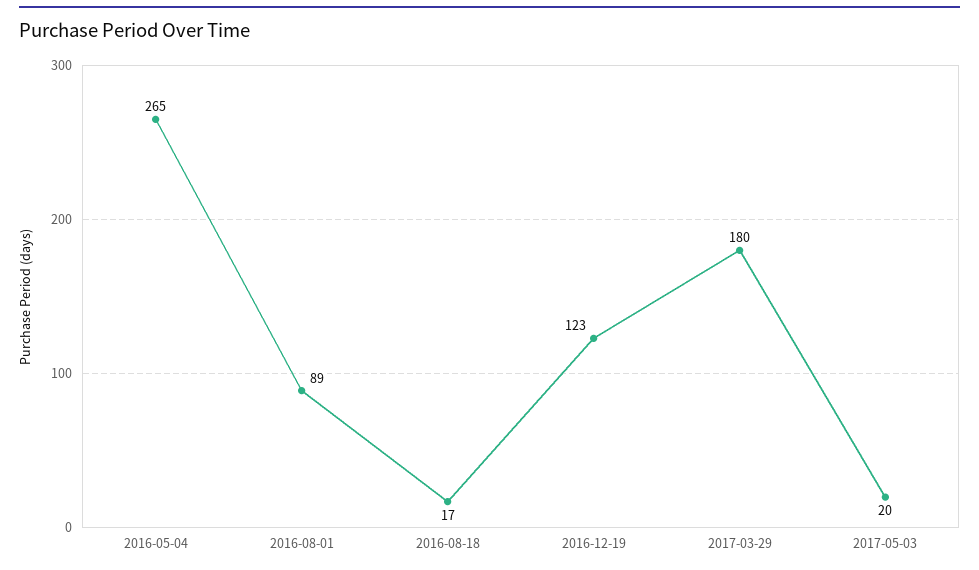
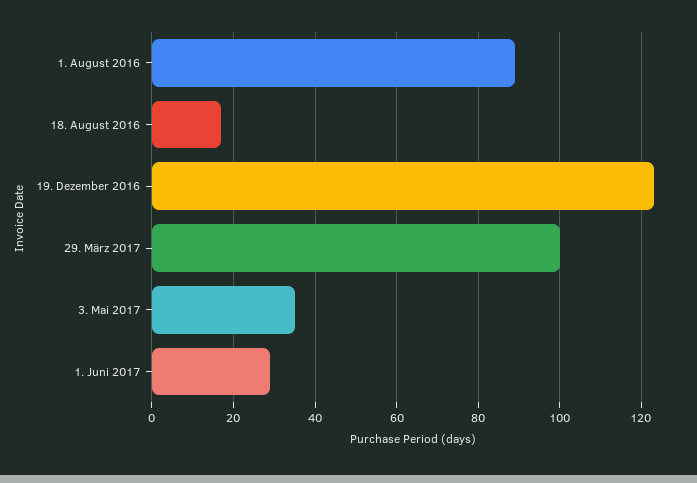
2016-05-04: 265 -> none
2017-03-29: 180 -> 100
2017-05-03: 20 -> 35
1. Juni 2017: none -> 30

